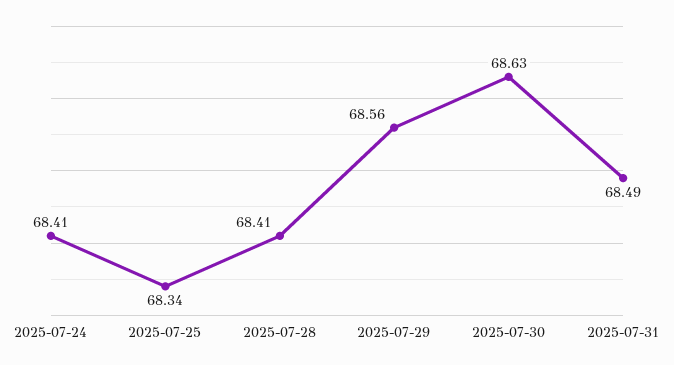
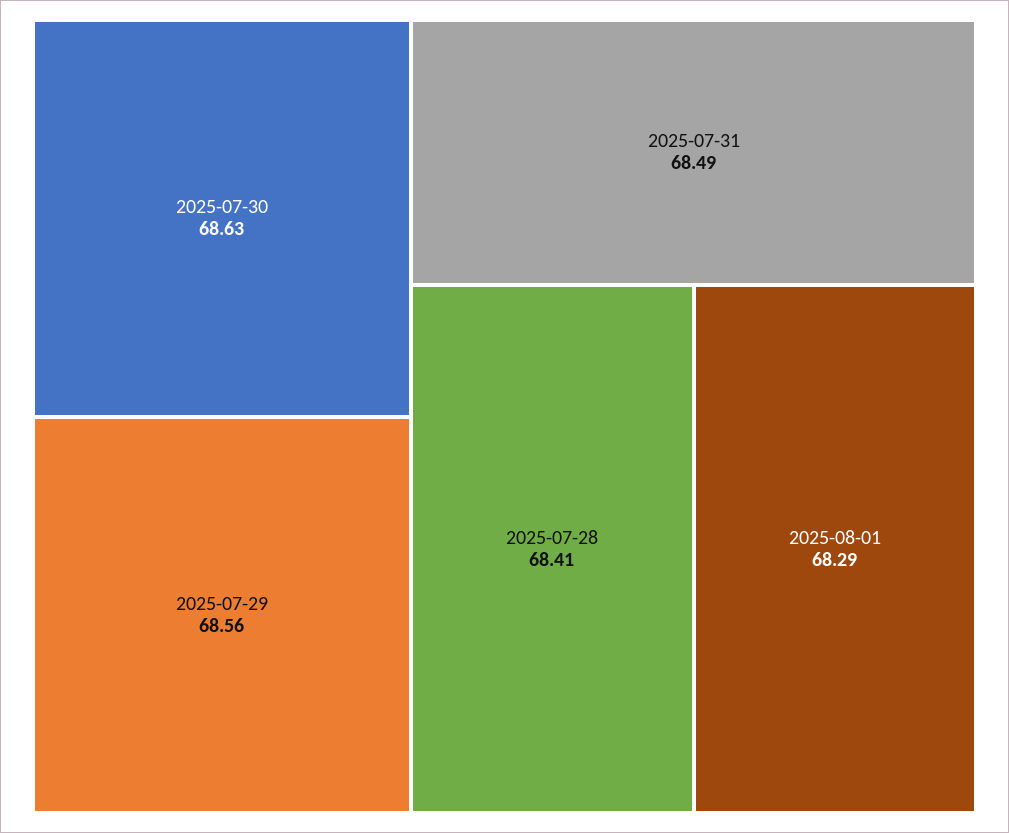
2025-07-24: 68.41 -> none
2025-07-25: 68.34 -> none
2025-08-01: none -> 68.29

